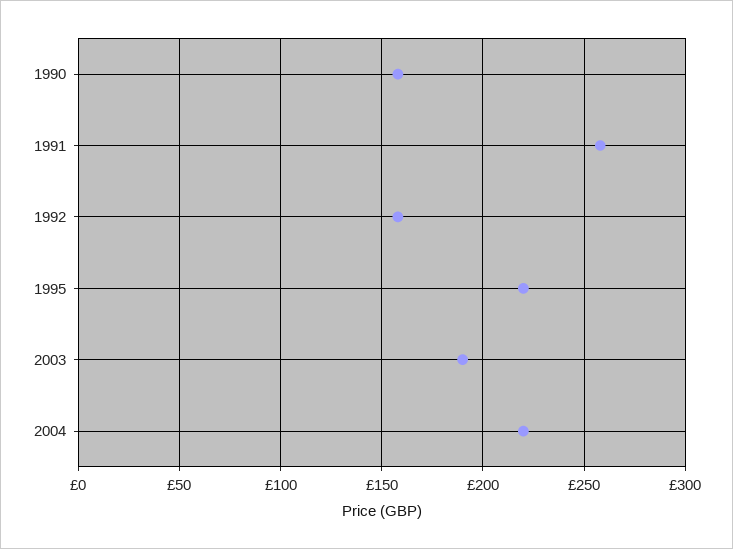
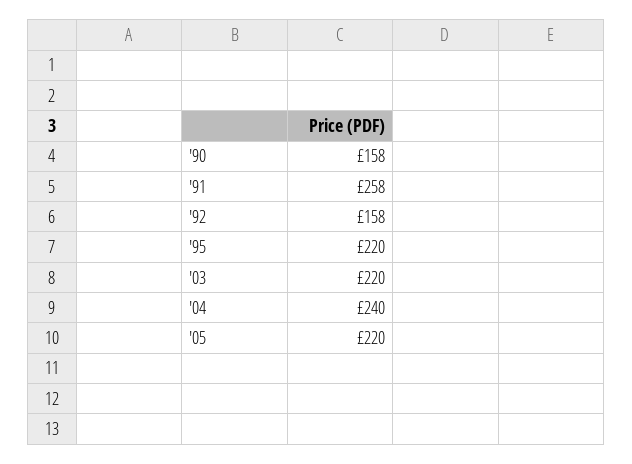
2003: 190 -> 220
2004: 220 -> 240
'05: none -> 220

